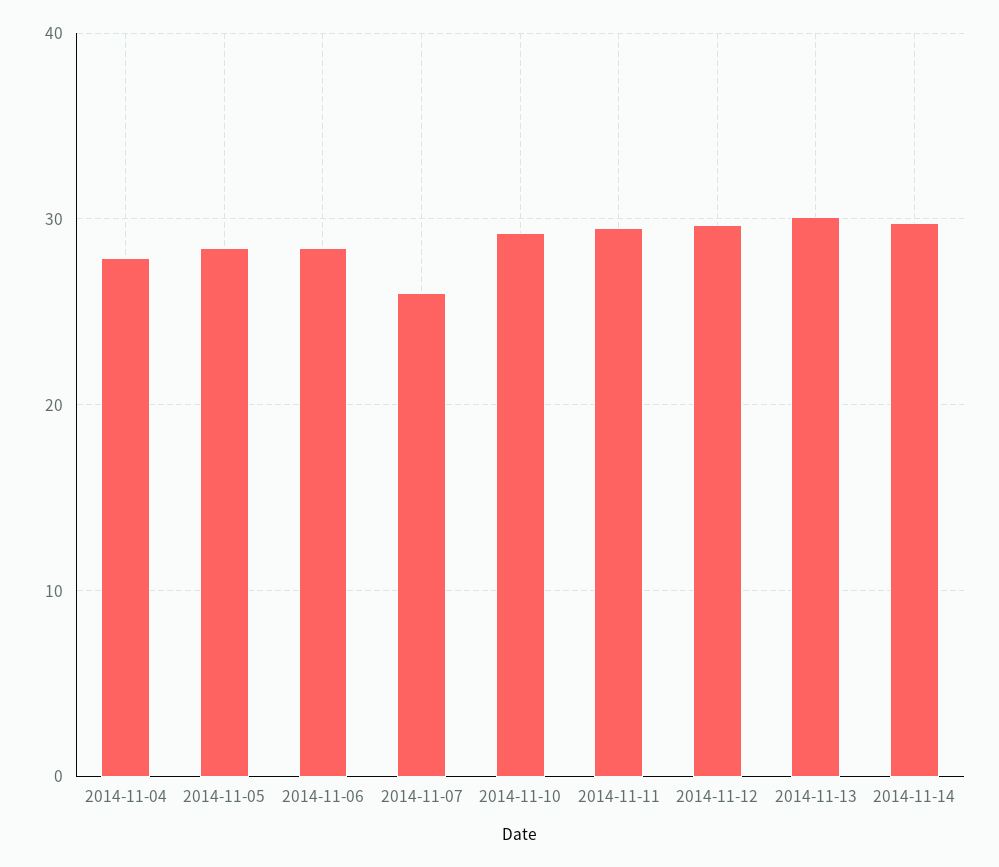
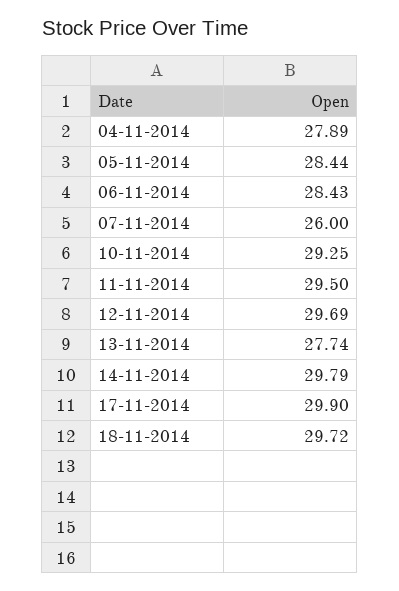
2014-11-13: 30 -> 27.74
17-11-2014: none -> 29.9
18-11-2014: none -> 29.72

